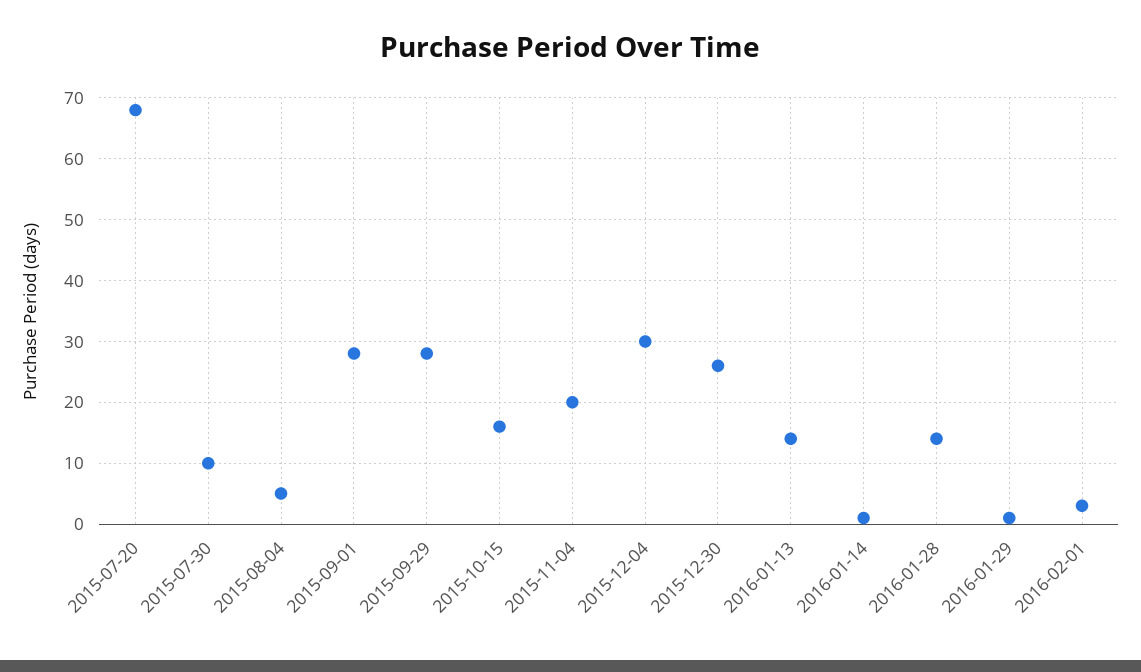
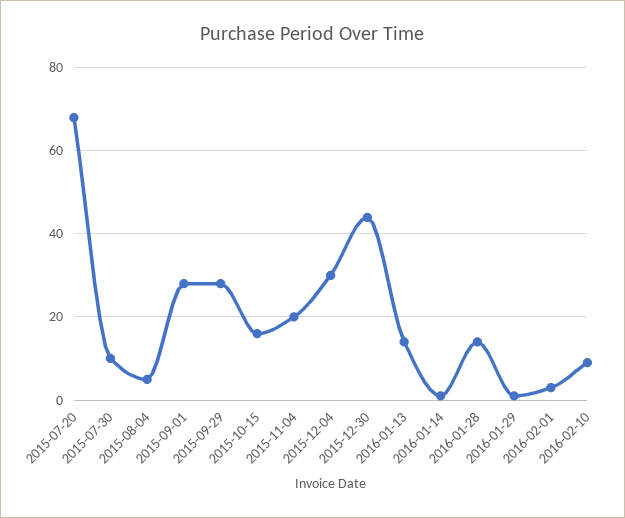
2015-12-30: 26 -> 45
2016-02-10: none -> 10

